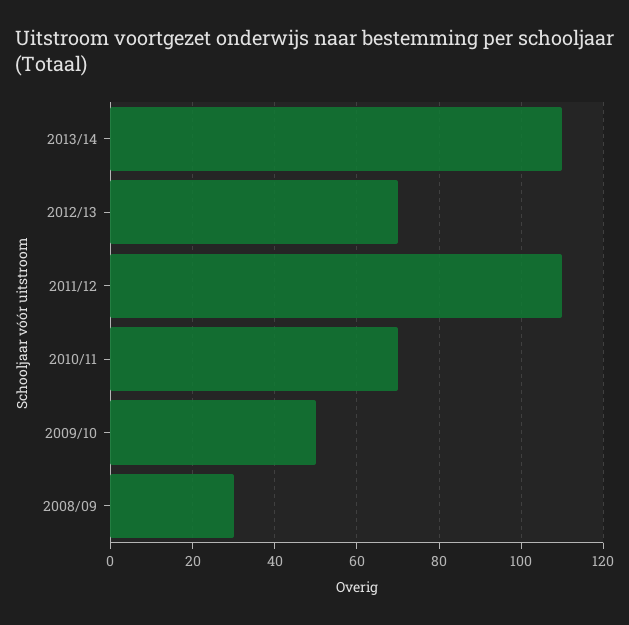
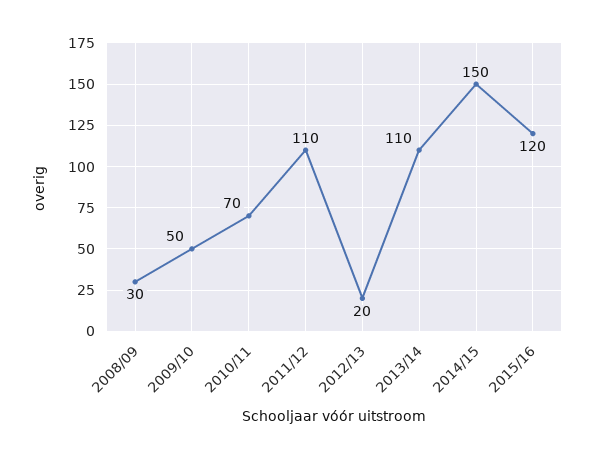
2012/13: 70 -> 20
2014/15: none -> 150
2015/16: none -> 120

